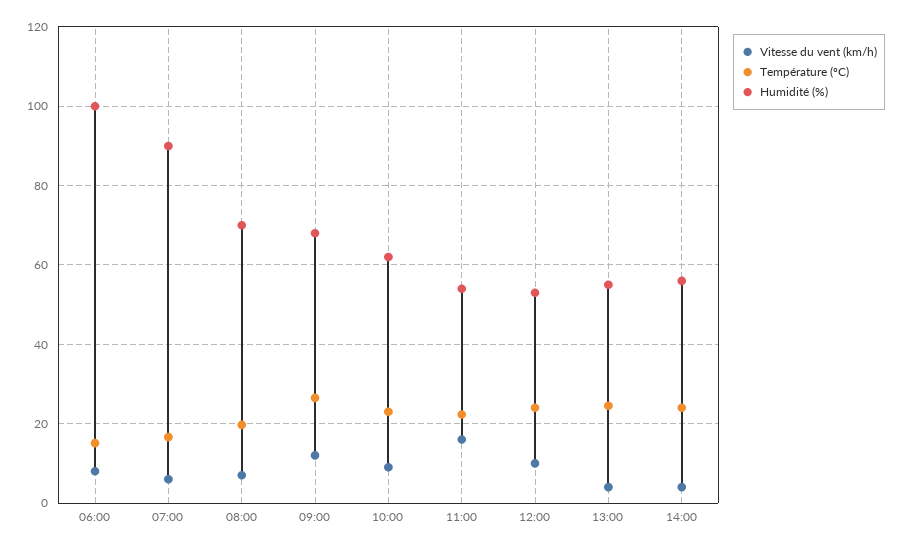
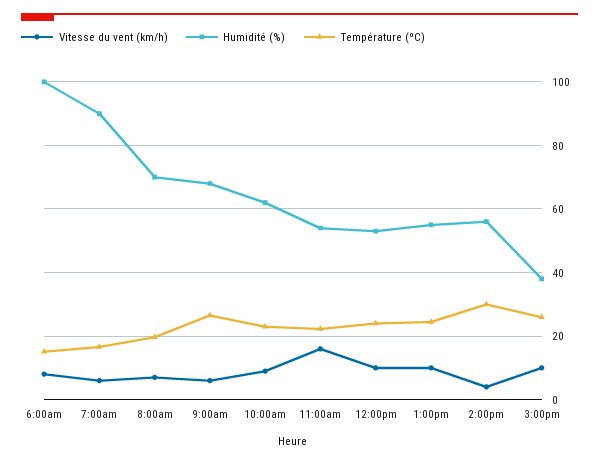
Vitesse du vent (km/h), 09:00: 12 -> 6
Vitesse du vent (km/h), 13:00: 4 -> 10
Température (ºC), 14:00: 24 -> 30
Vitesse du vent (km/h), 3:00pm: none -> 10
Humidité (%), 3:00pm: none -> 38
Température (ºC), 3:00pm: none -> 26

